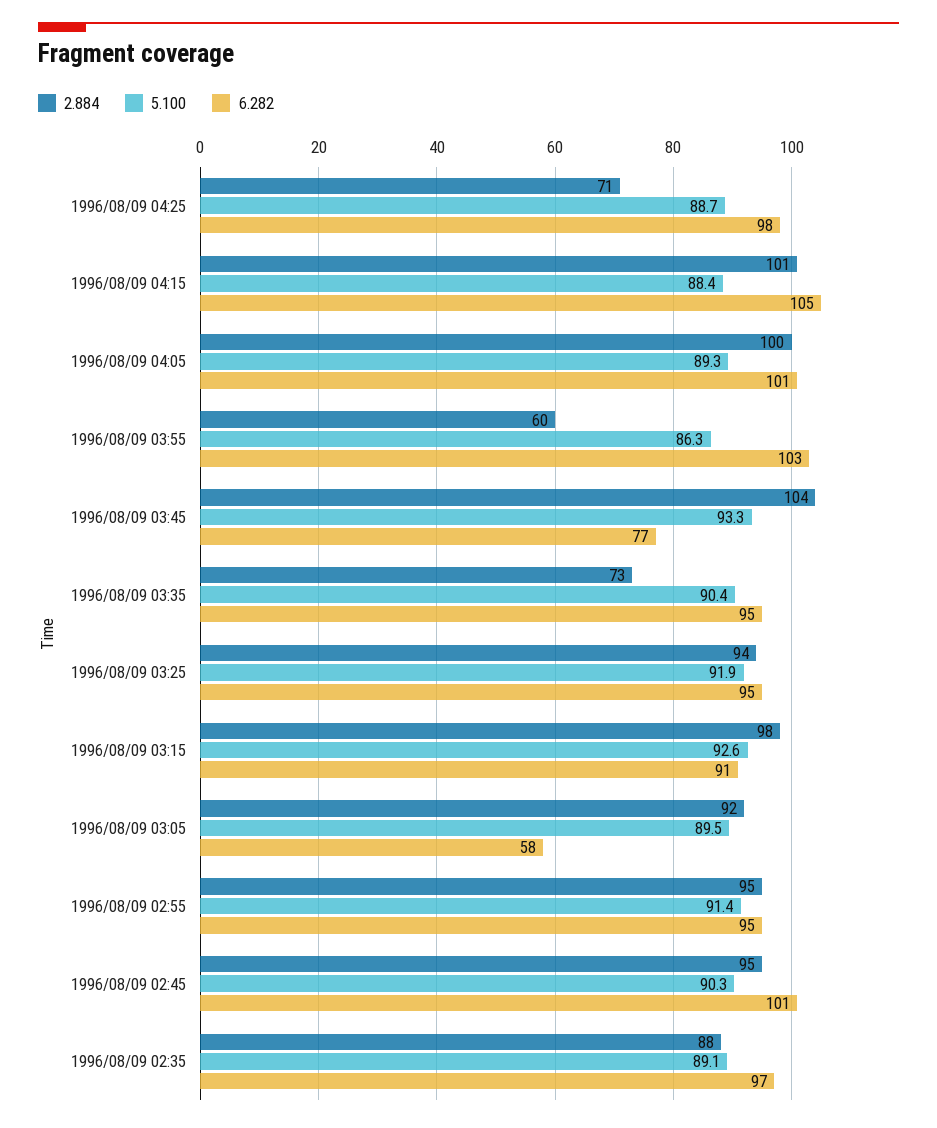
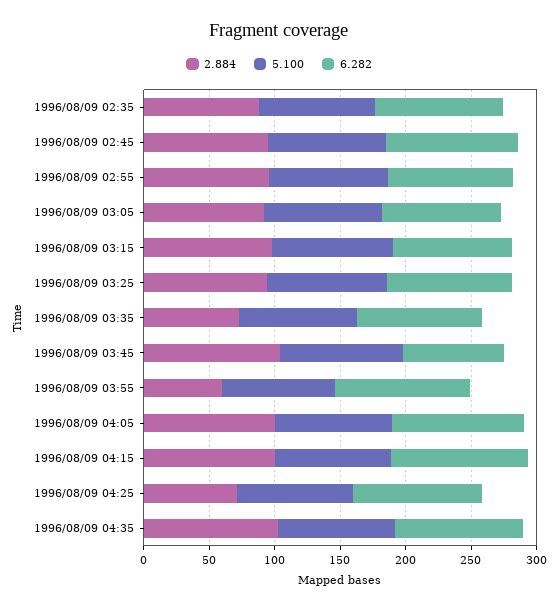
6.282, 1996/08/09 03:05: 58 -> 90
2.884, 1996/08/09 04:35: none -> 100
5.100, 1996/08/09 04:35: none -> 90
6.282, 1996/08/09 04:35: none -> 100

